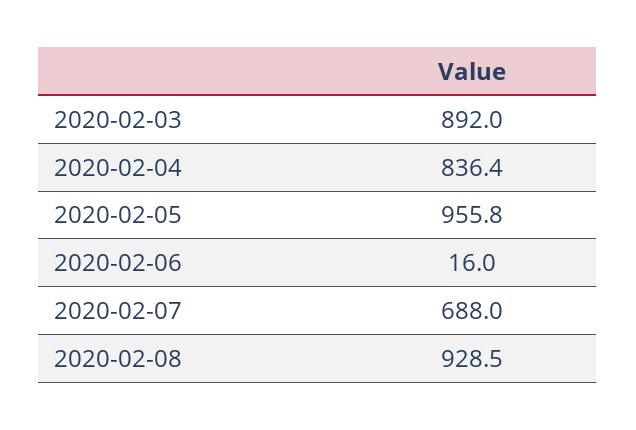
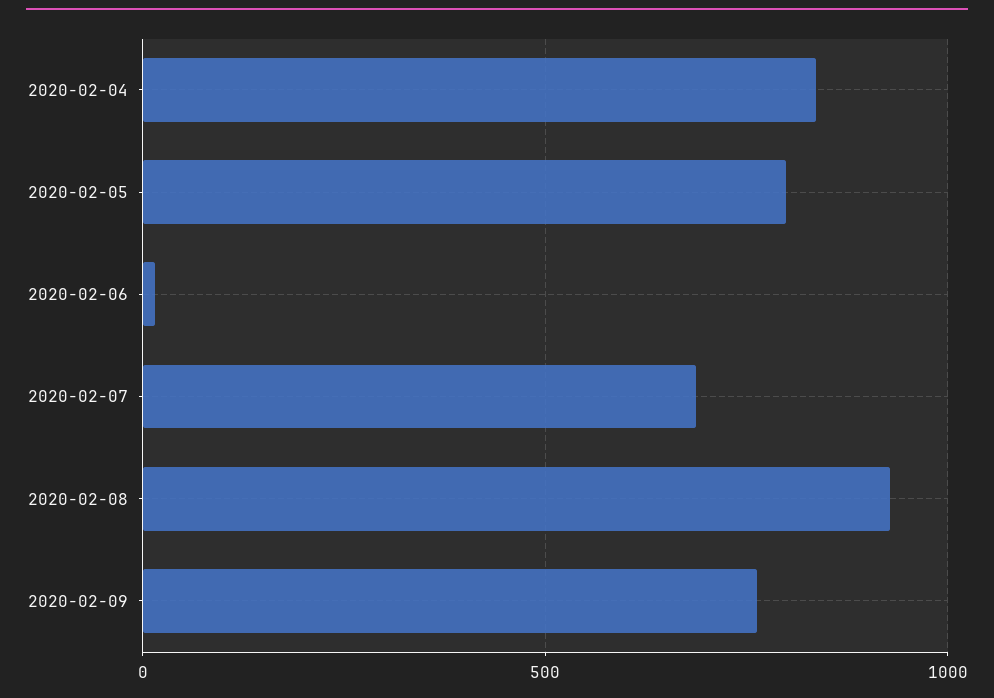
2020-02-03: 892 -> none
2020-02-05: 955.8 -> 800
2020-02-09: none -> 750

